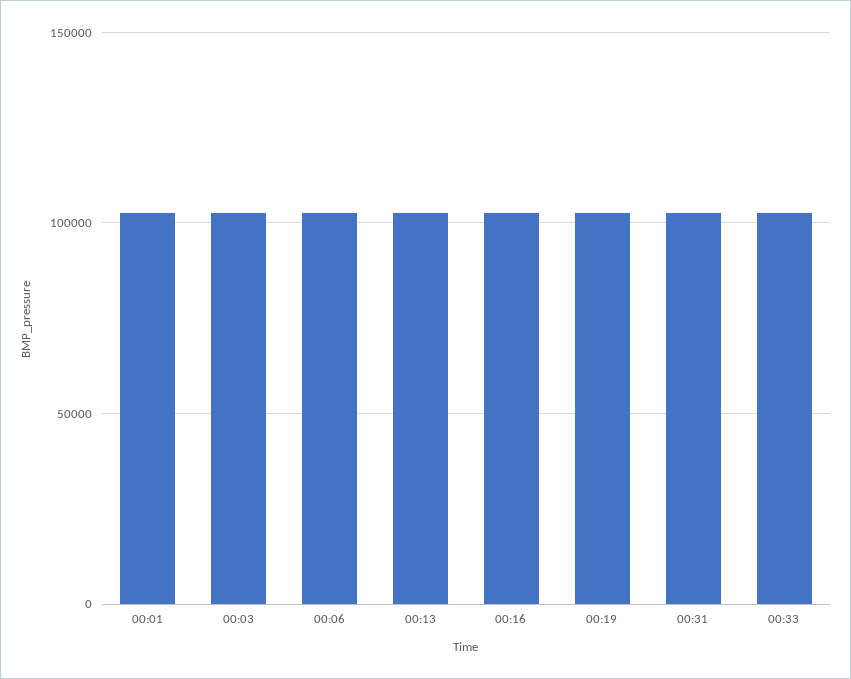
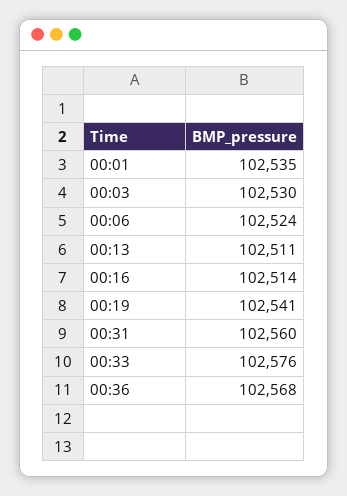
00:36: none -> 102568

